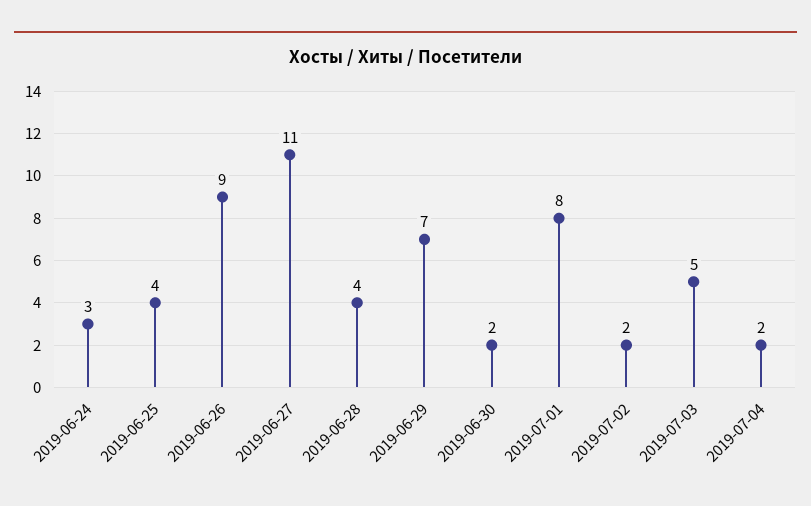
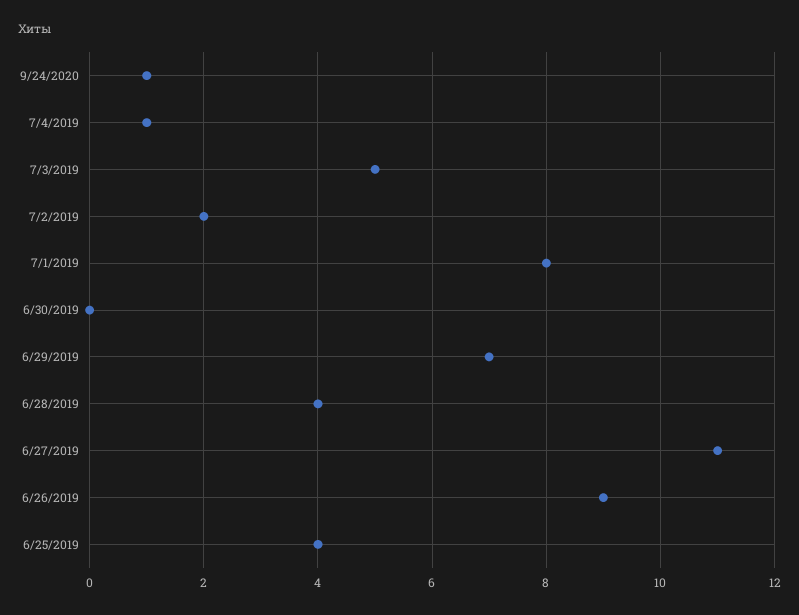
2019-06-24: 3 -> none
2019-06-30: 2 -> 0
2019-07-04: 2 -> 1
9/24/2020: none -> 1

